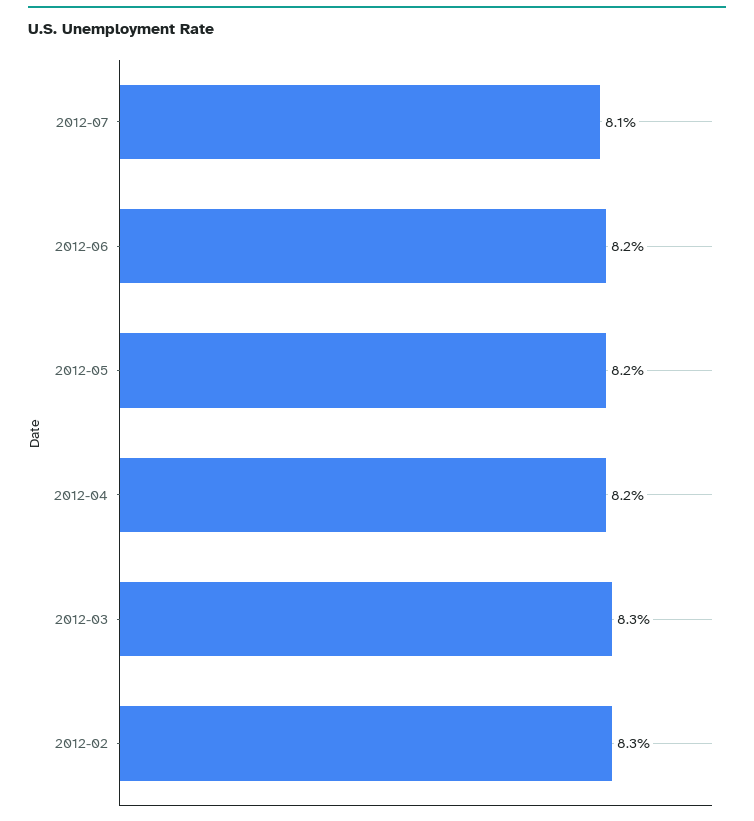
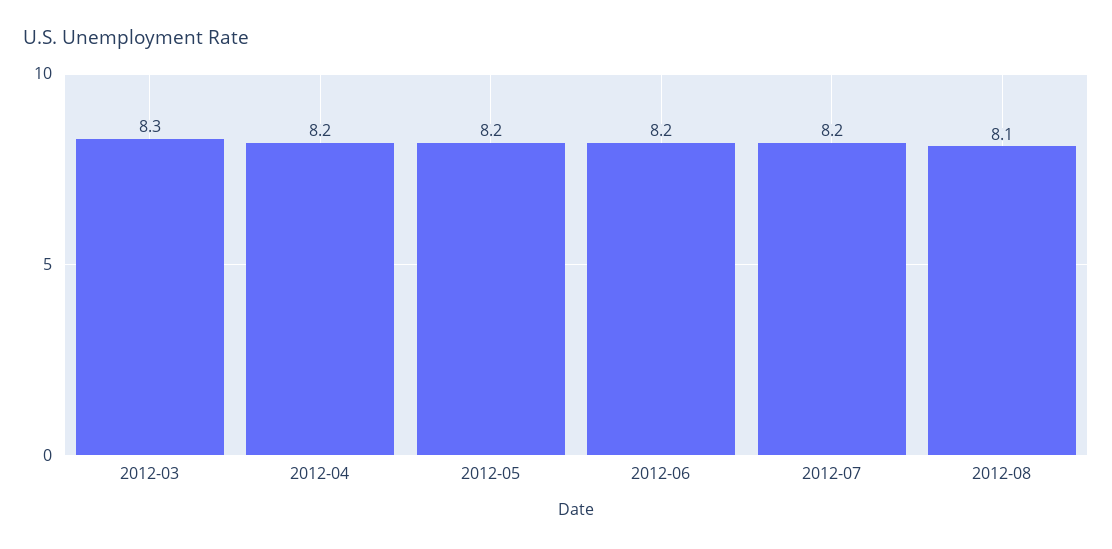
2012-07: 8.1 -> 8.2
2012-02: 8.3 -> none
2012-08: none -> 8.1

